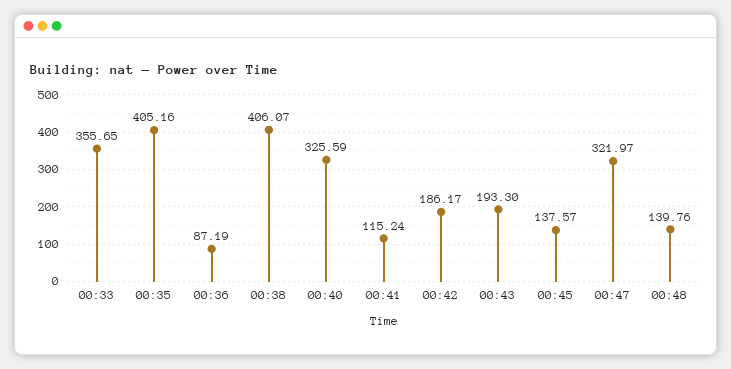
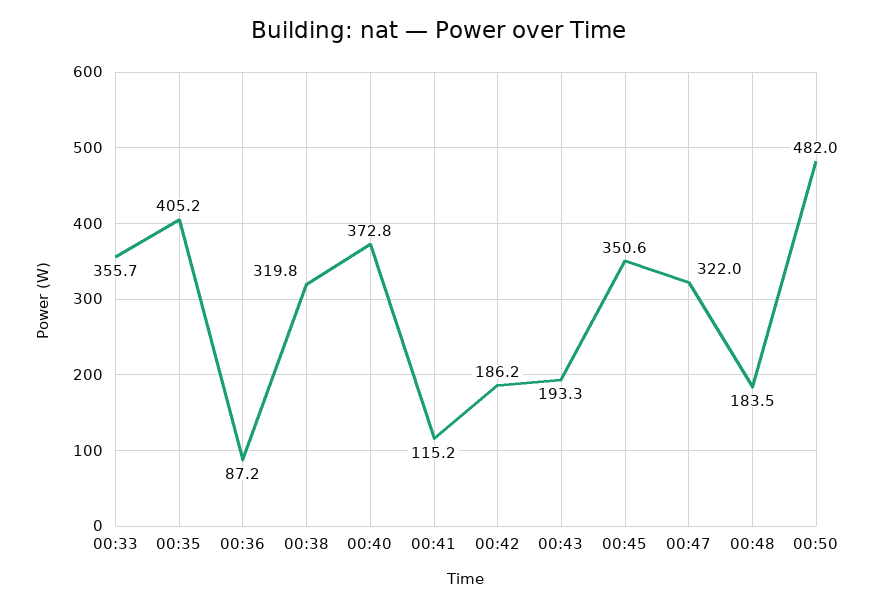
00:38: 406.07 -> 319.8
00:40: 325.59 -> 372.8
00:45: 137.57 -> 350.6
00:48: 139.76 -> 183.5
00:50: none -> 482

